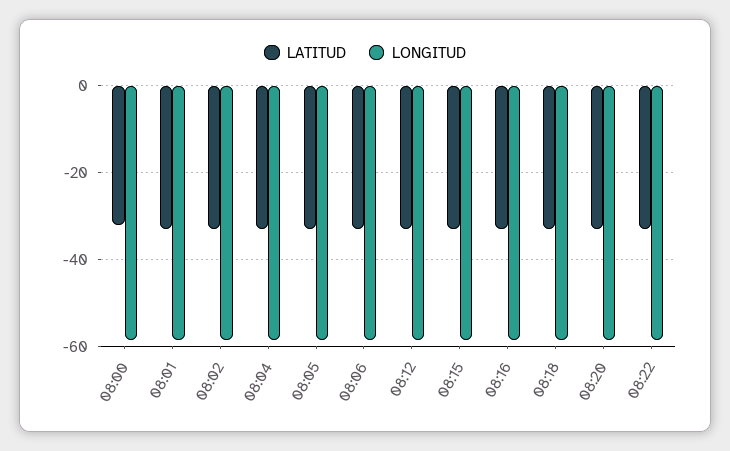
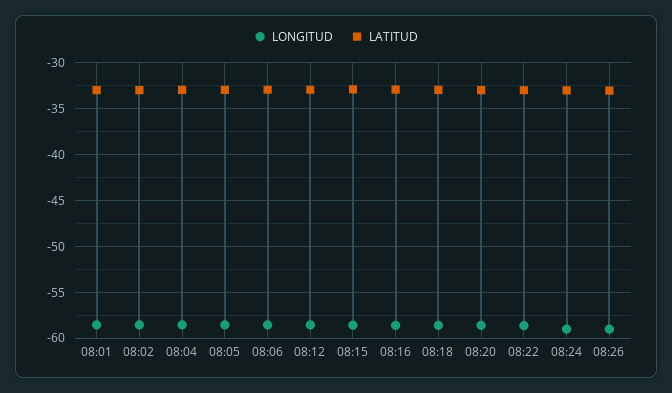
LATITUD, 08:00: -32 -> none
LONGITUD, 08:00: -58 -> none
LONGITUD, 08:24: none -> -59
LATITUD, 08:24: none -> -33
LONGITUD, 08:26: none -> -59
LATITUD, 08:26: none -> -33

